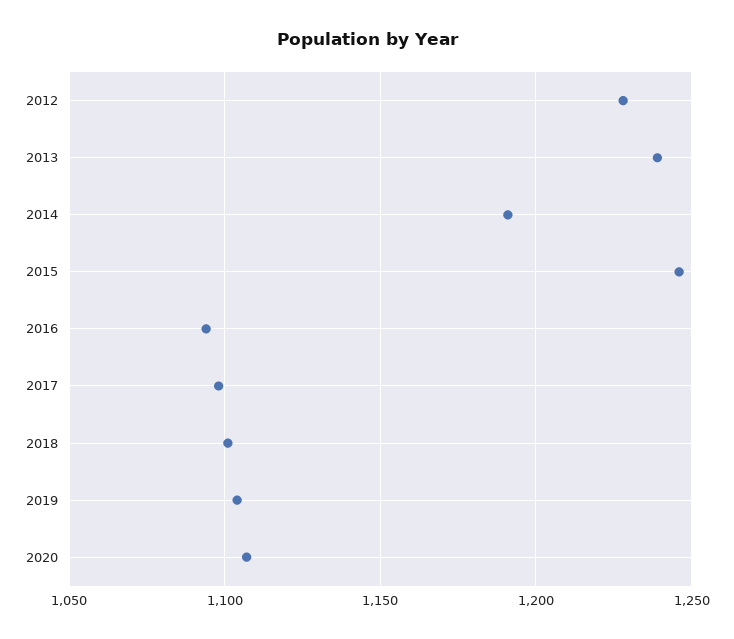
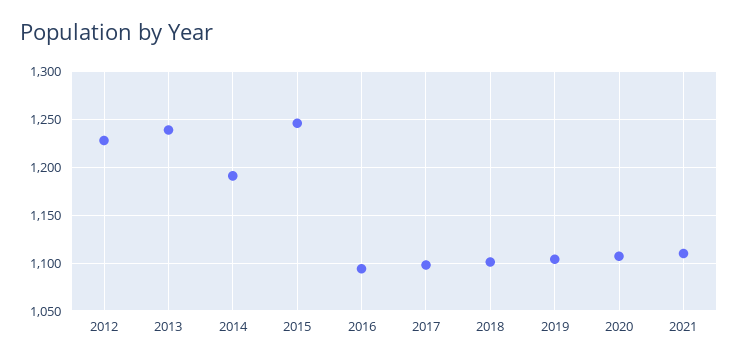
2021: none -> 1110

